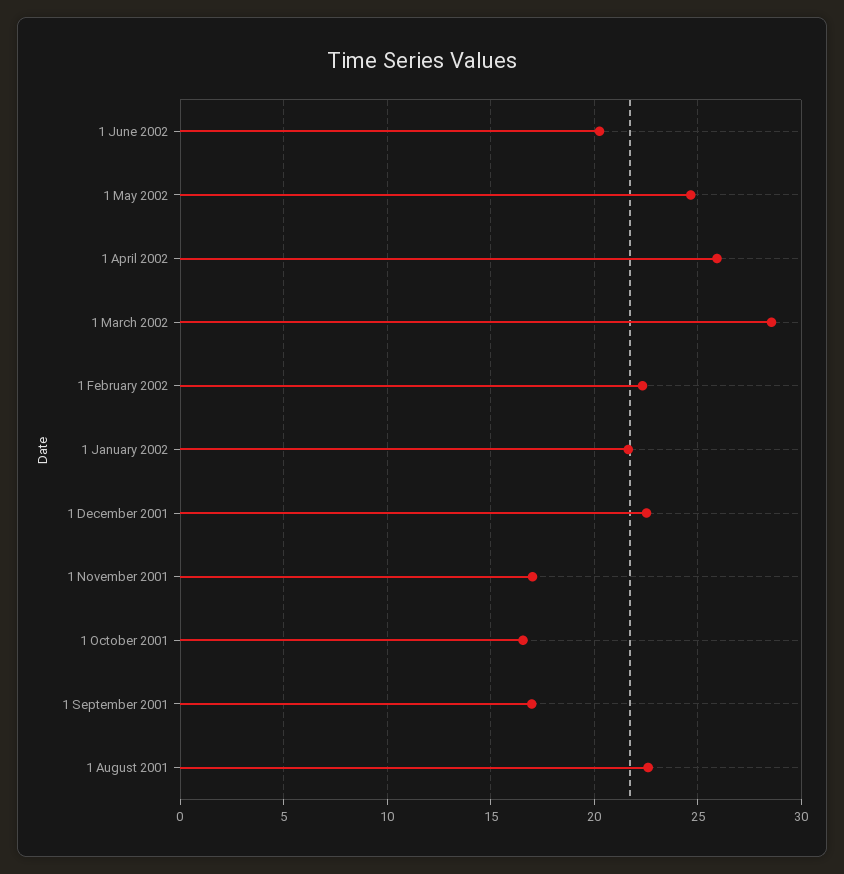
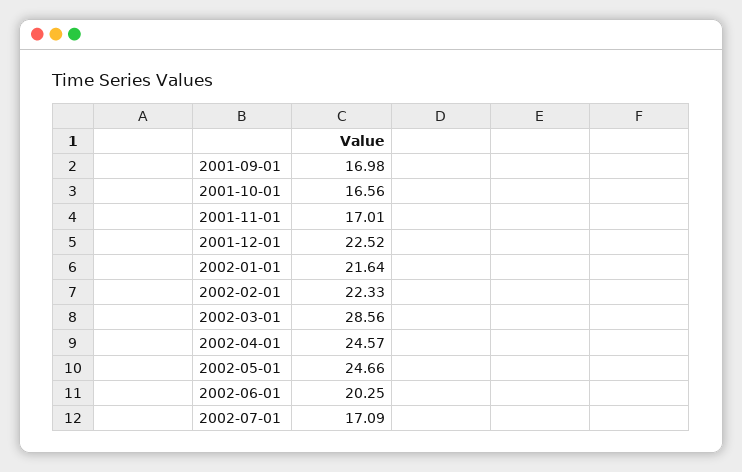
1 April 2002: 26 -> 24.57
1 August 2001: 22.5 -> none
2002-07-01: none -> 17.09

